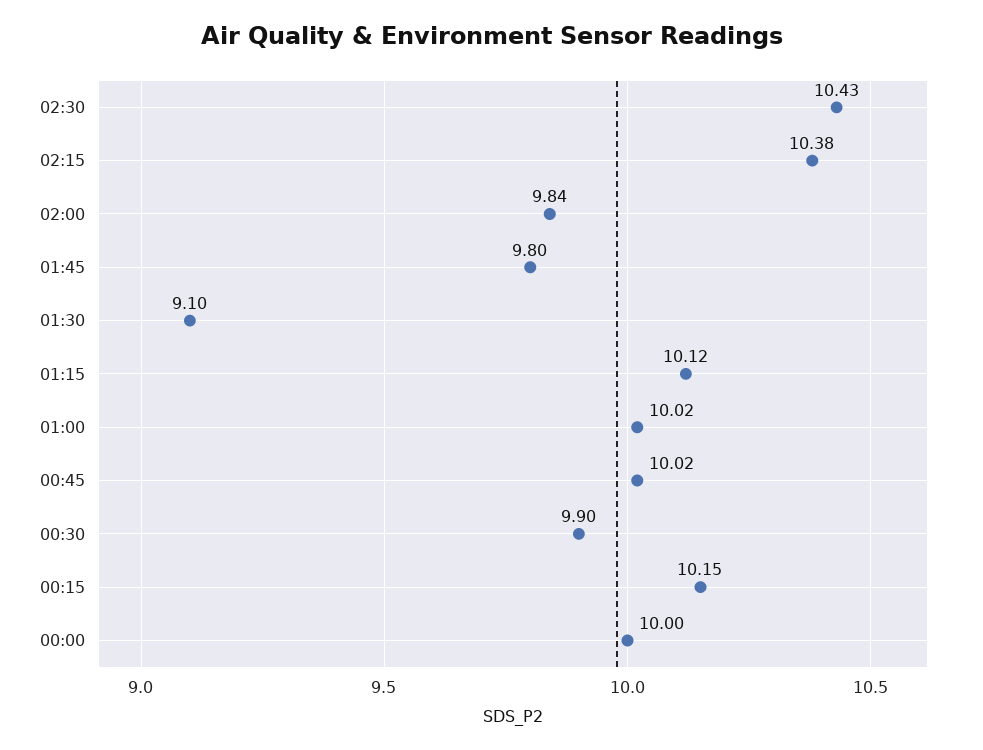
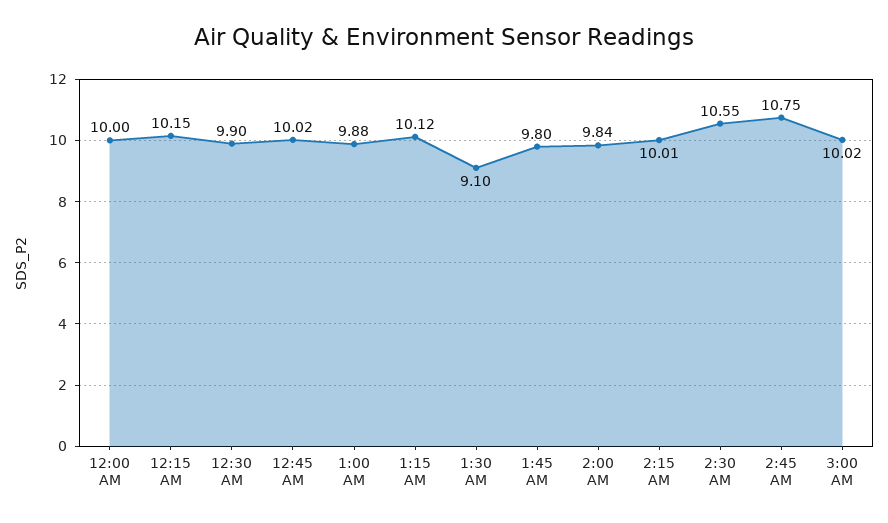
02:30: 10.43 -> 10.55
02:15: 10.38 -> 10.01
01:00: 10.02 -> 9.88
2:45 AM: none -> 10.75
3:00 AM: none -> 10.02

